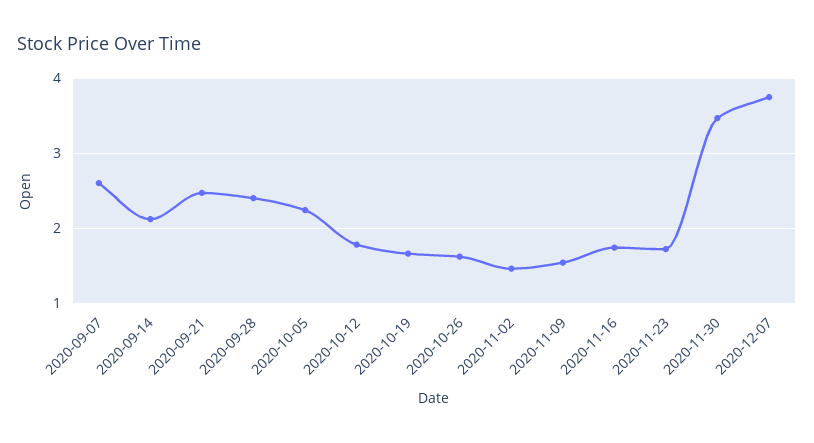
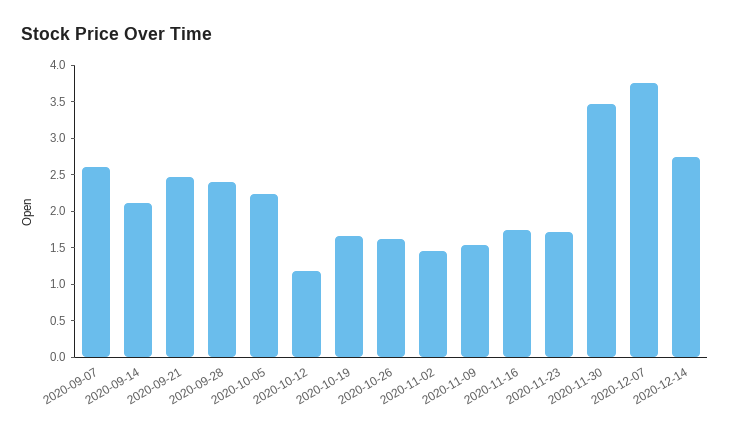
2020-10-12: 1.8 -> 1.25
2020-12-14: none -> 2.75

